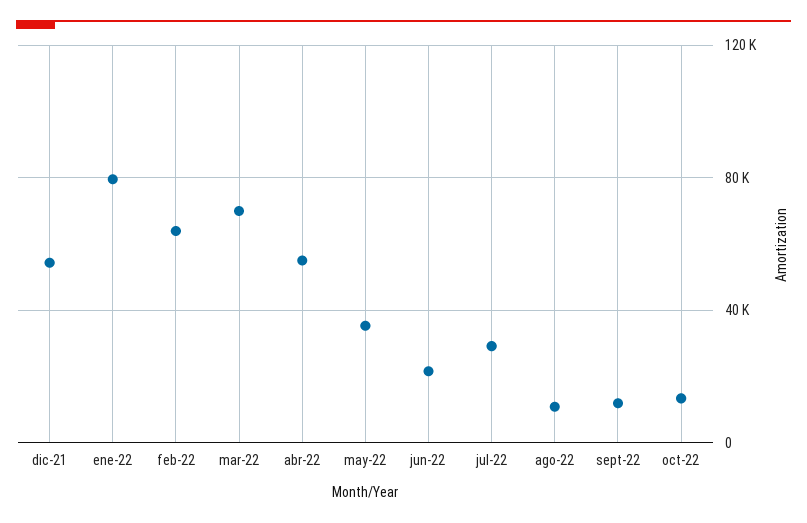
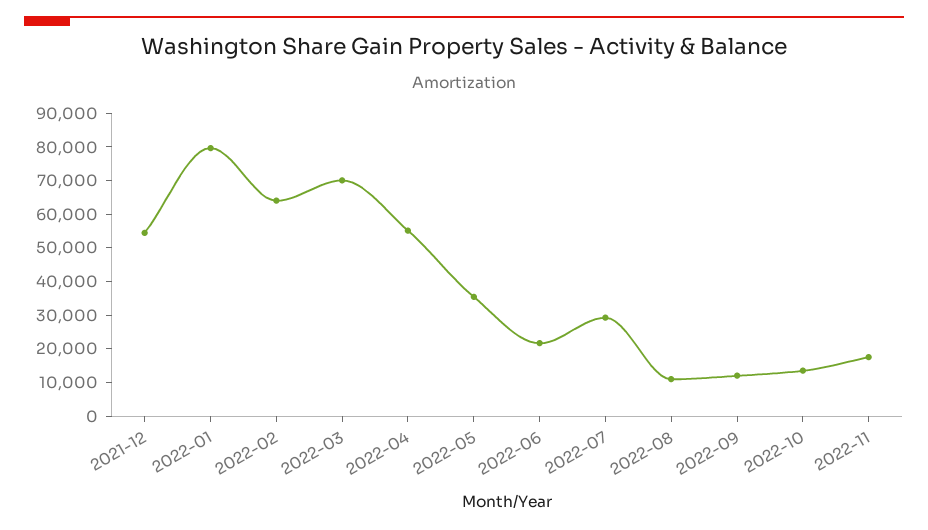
2022-11: none -> 17500

